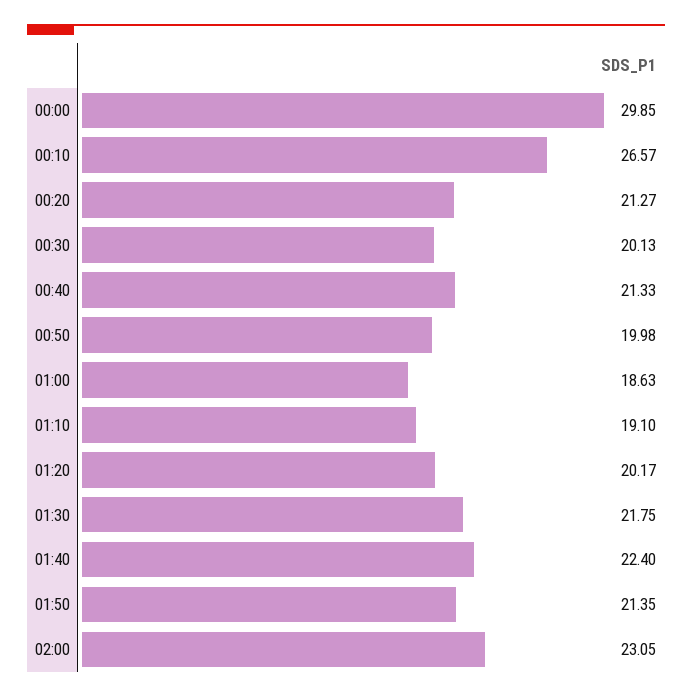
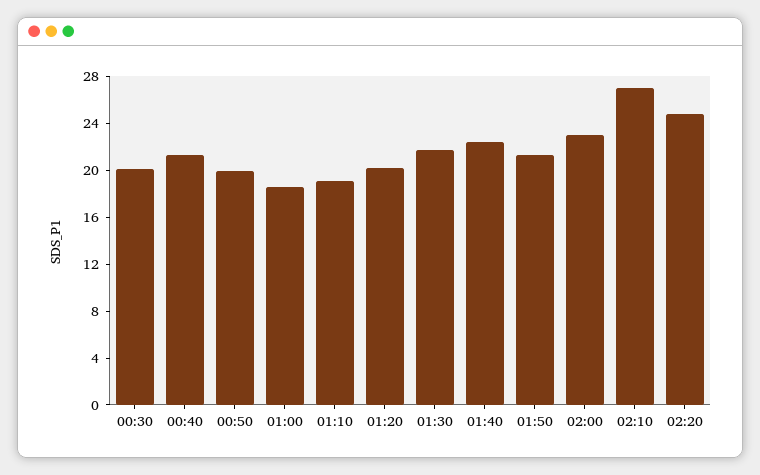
00:00: 29.85 -> none
00:10: 26.57 -> none
00:20: 21.27 -> none
02:10: none -> 27
02:20: none -> 25

